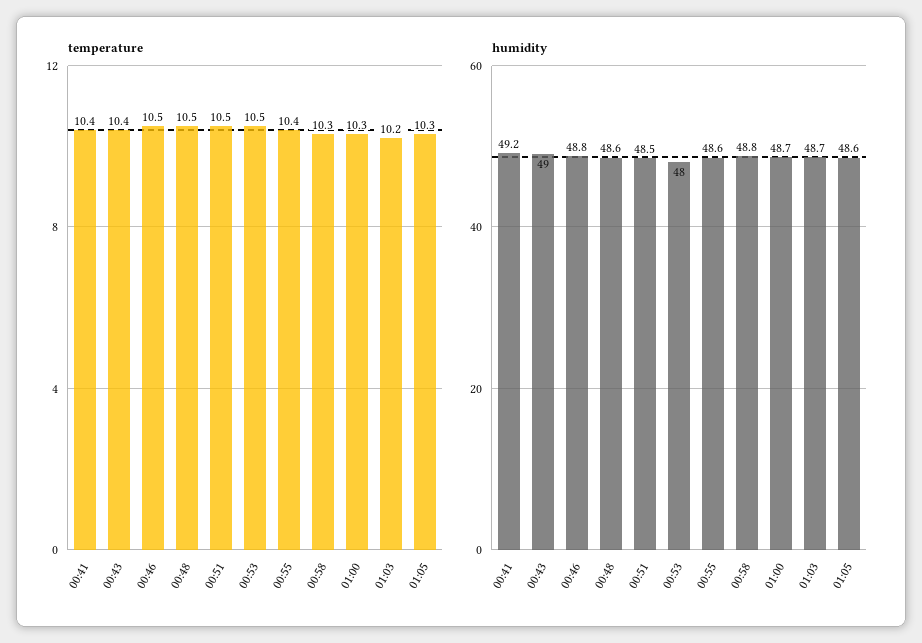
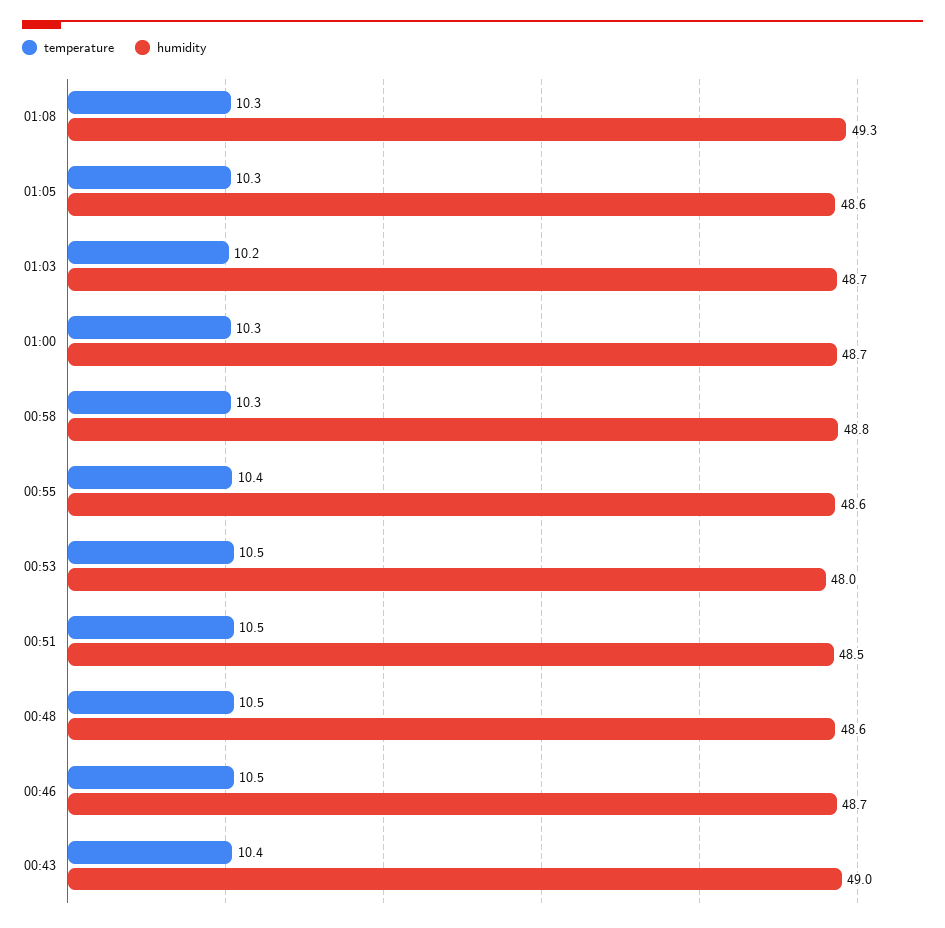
temperature, 00:41: 10.4 -> none
humidity, 00:41: 49.2 -> none
humidity, 00:46: 48.8 -> 48.7
temperature, 01:08: none -> 10.3
humidity, 01:08: none -> 49.3

